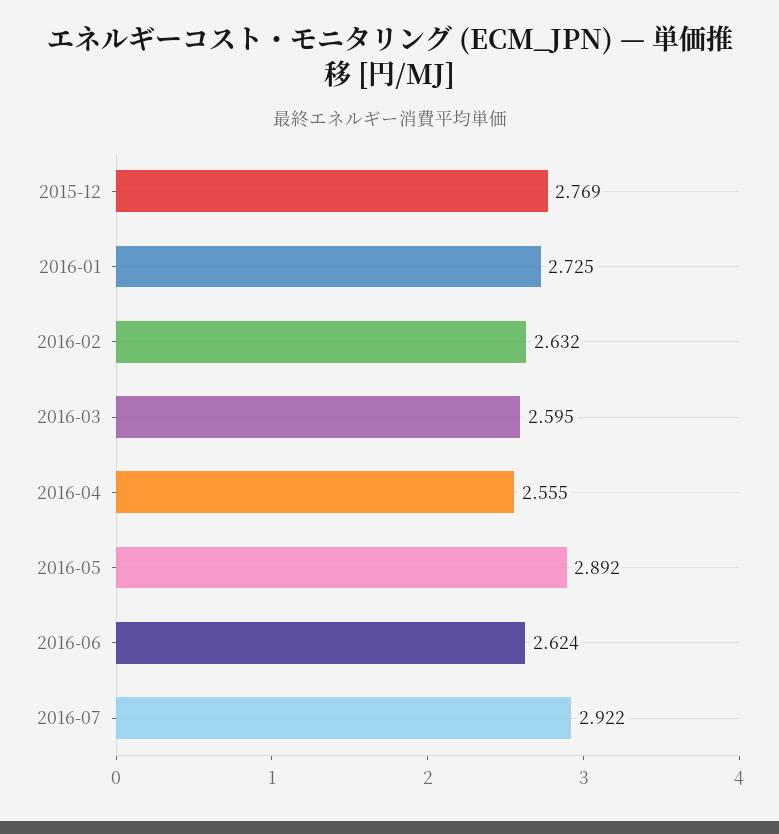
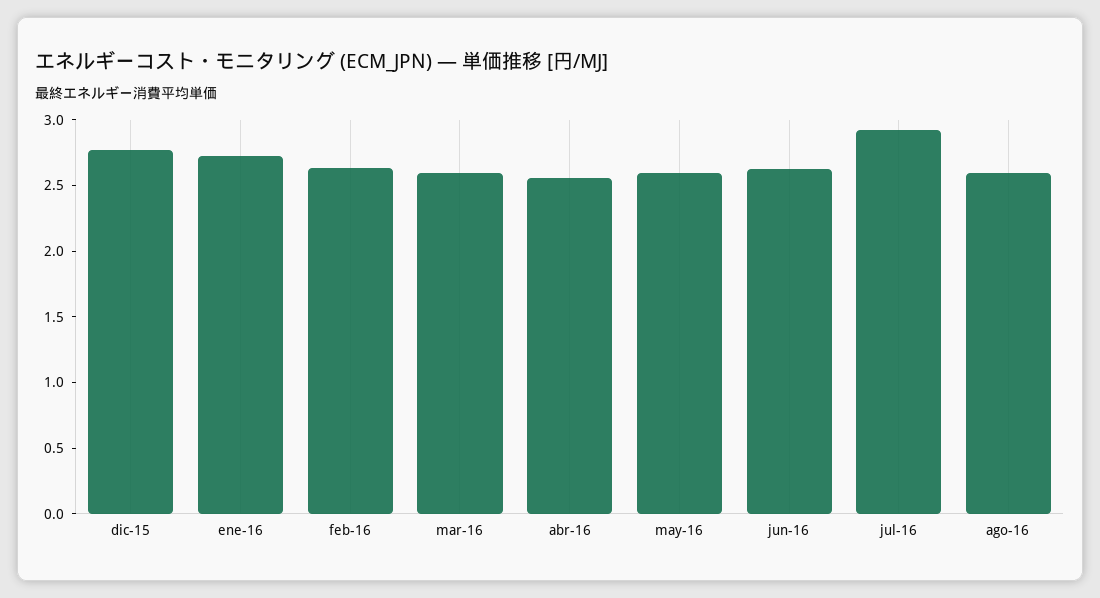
2016-05: 2.892 -> 2.6
ago-16: none -> 2.6

